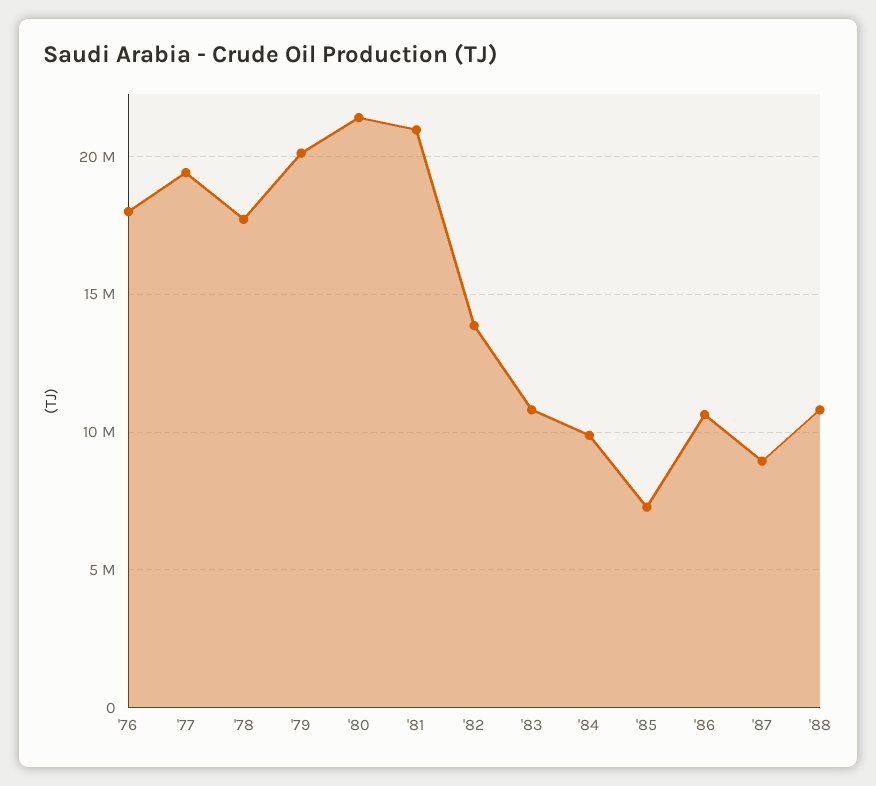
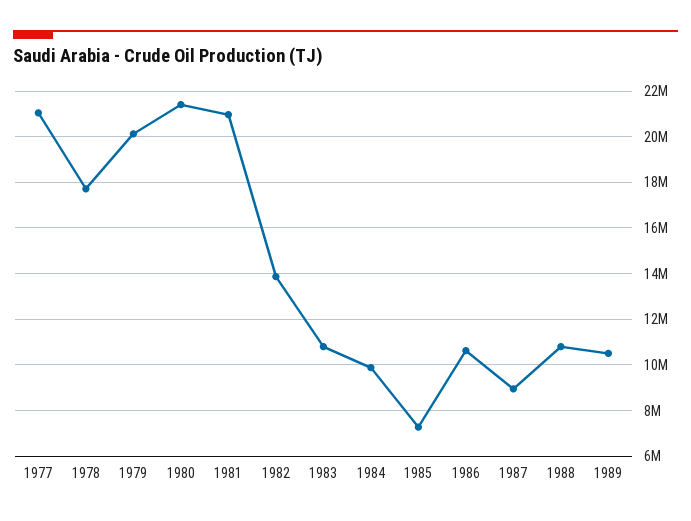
'76: 18000000 -> none
'77: 19500000 -> 21000000
1989: none -> 10500000

